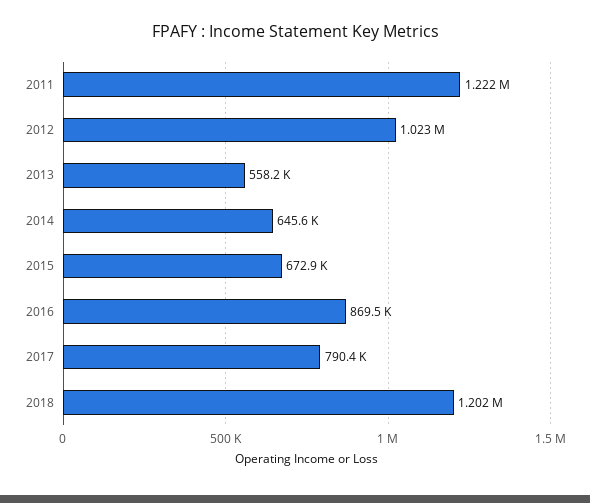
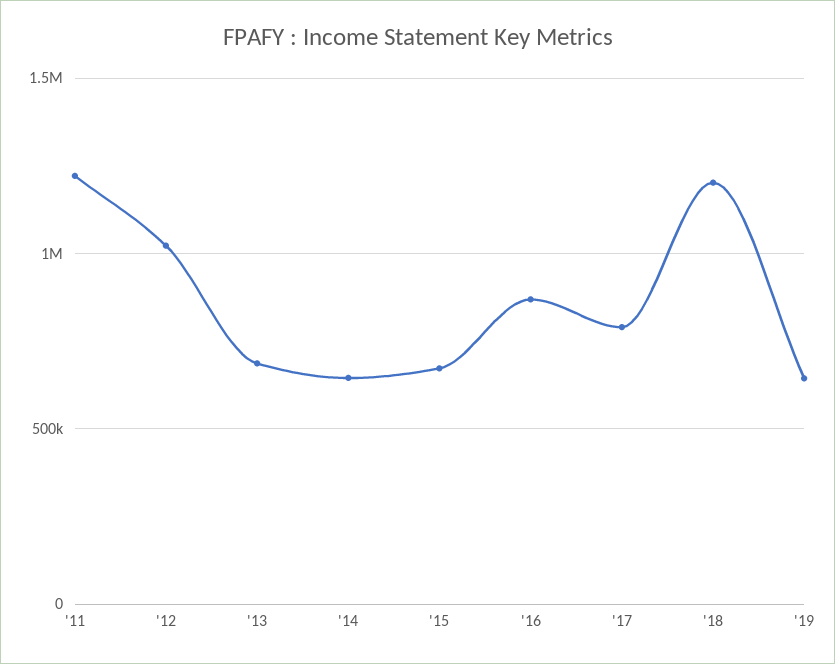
2013: 558200 -> 700000
'19: none -> 650000

